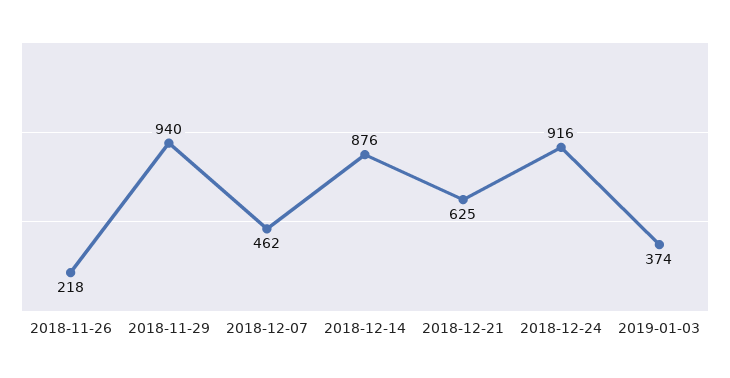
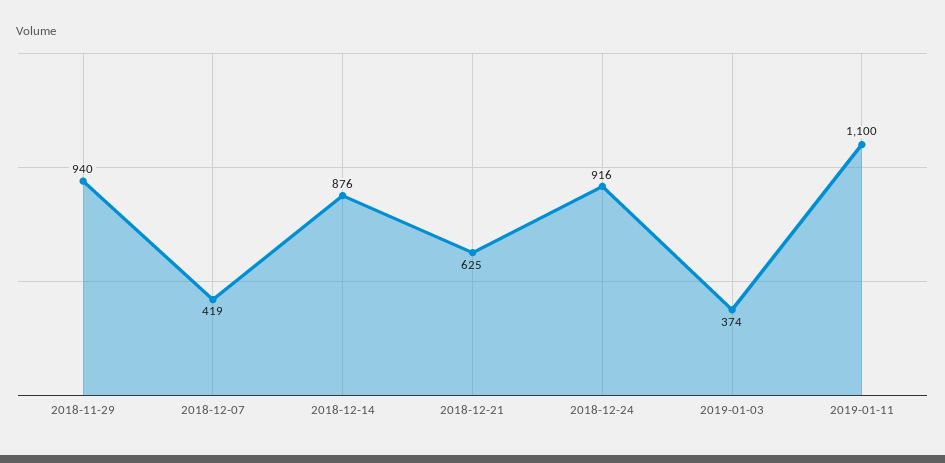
2018-11-26: 218 -> none
2018-12-07: 462 -> 419
2019-01-11: none -> 1100

